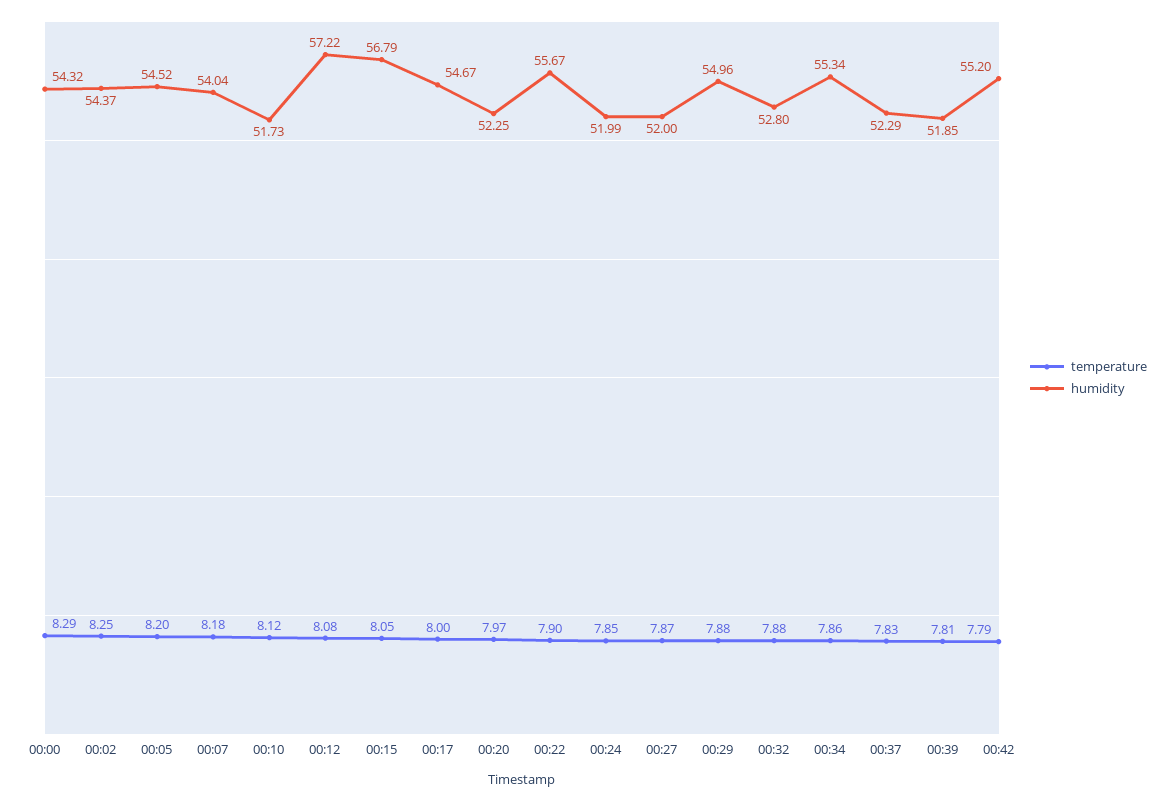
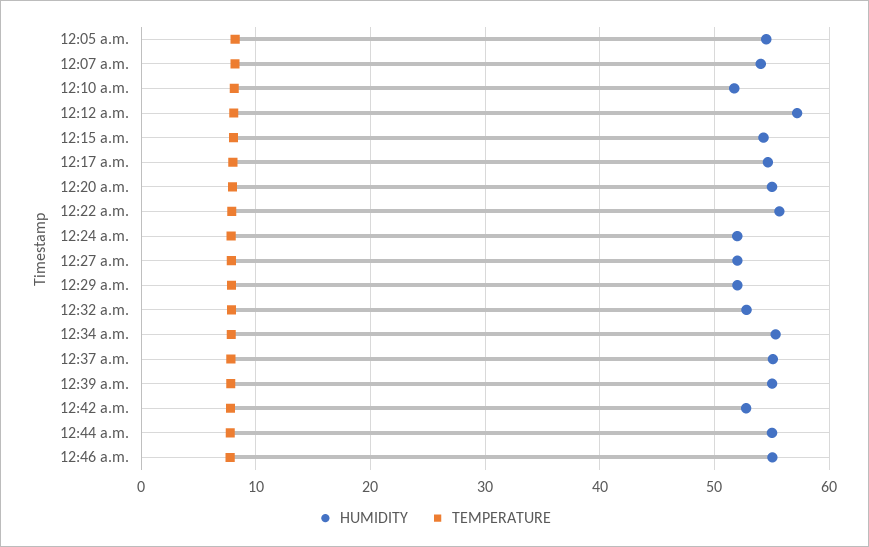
temperature, 00:00: 8.29 -> none
humidity, 00:00: 54.32 -> none
temperature, 00:02: 8.25 -> none
humidity, 00:02: 54.37 -> none
humidity, 00:15: 56.79 -> 54
humidity, 00:20: 52.25 -> 55
humidity, 00:29: 54.96 -> 52
humidity, 00:37: 52.29 -> 55
humidity, 00:39: 51.85 -> 55
humidity, 00:42: 55.2 -> 53
humidity, 12:44 a.m.: none -> 55
temperature, 12:44 a.m.: none -> 8
humidity, 12:46 a.m.: none -> 55
temperature, 12:46 a.m.: none -> 8

